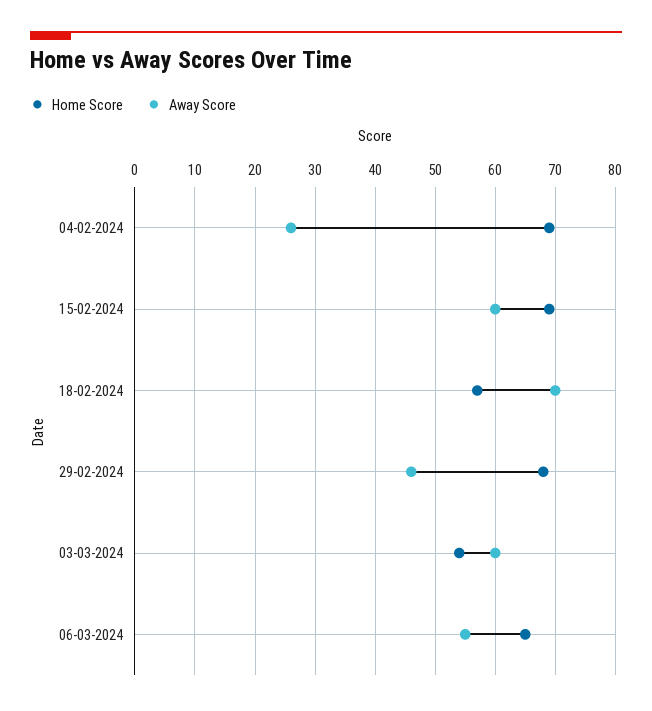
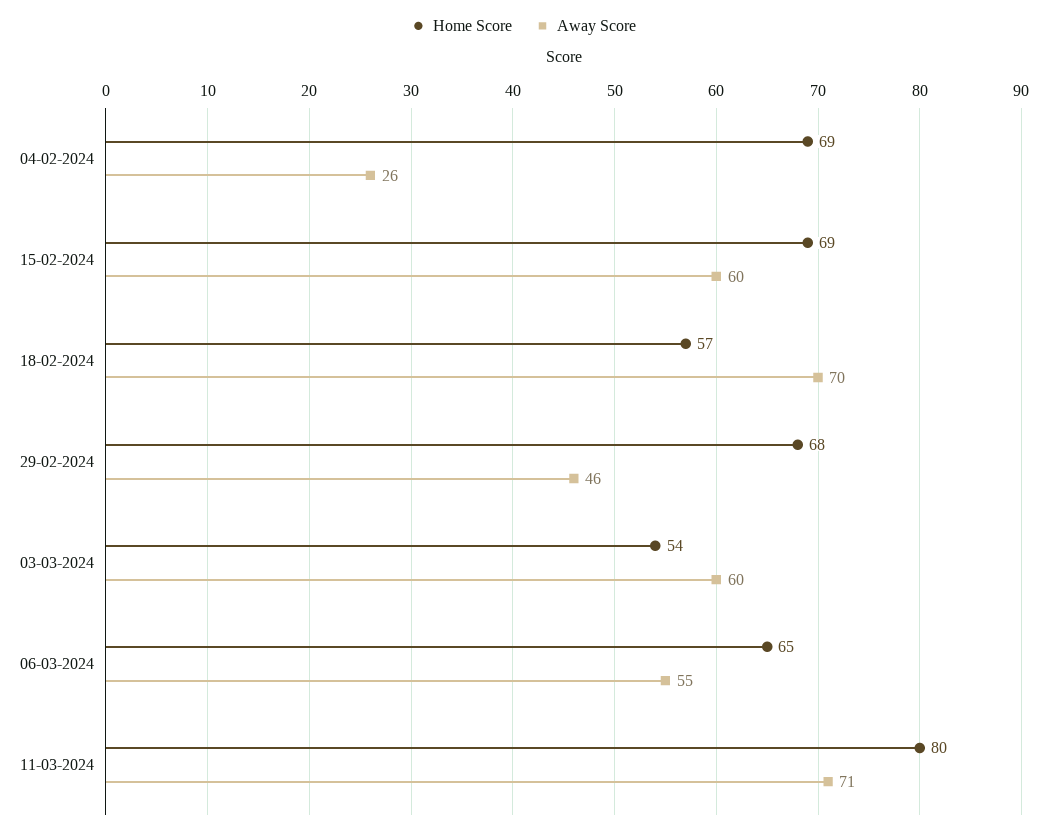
Home Score, 11-03-2024: none -> 80
Away Score, 11-03-2024: none -> 71

